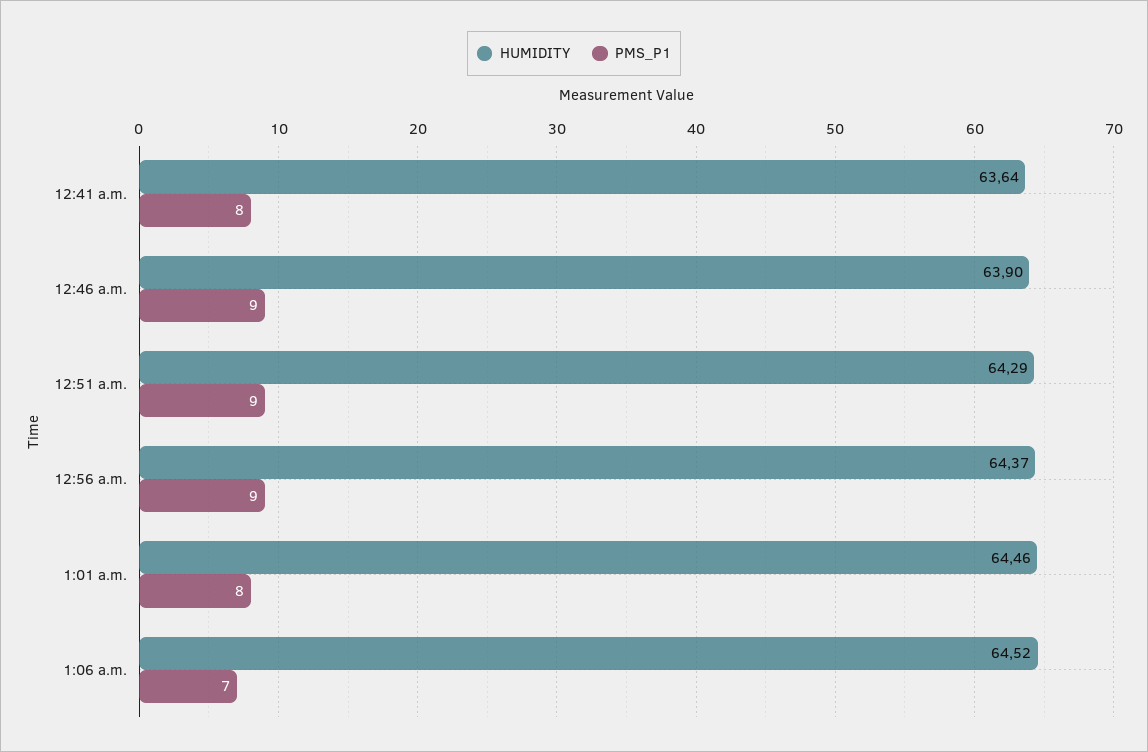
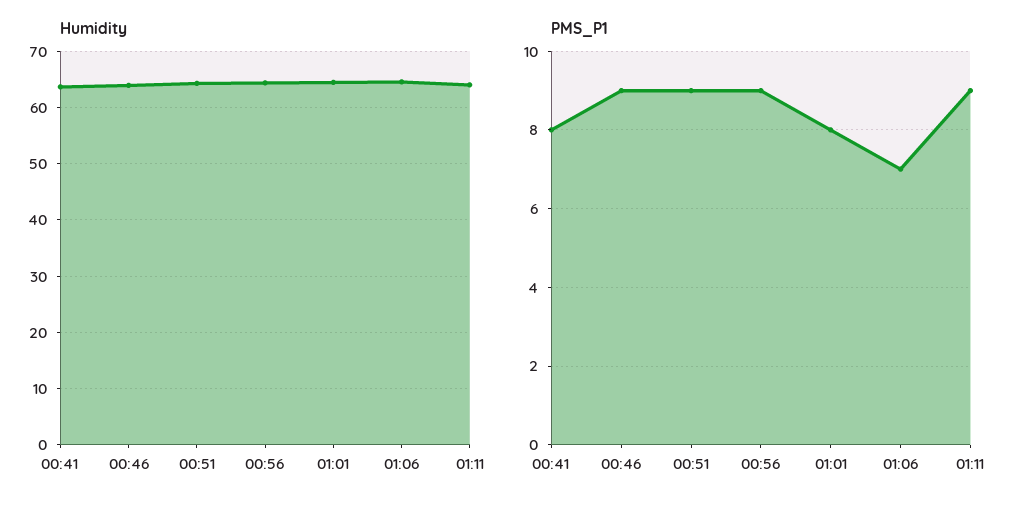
HUMIDITY, 01:11: none -> 64
PMS_P1, 01:11: none -> 9

